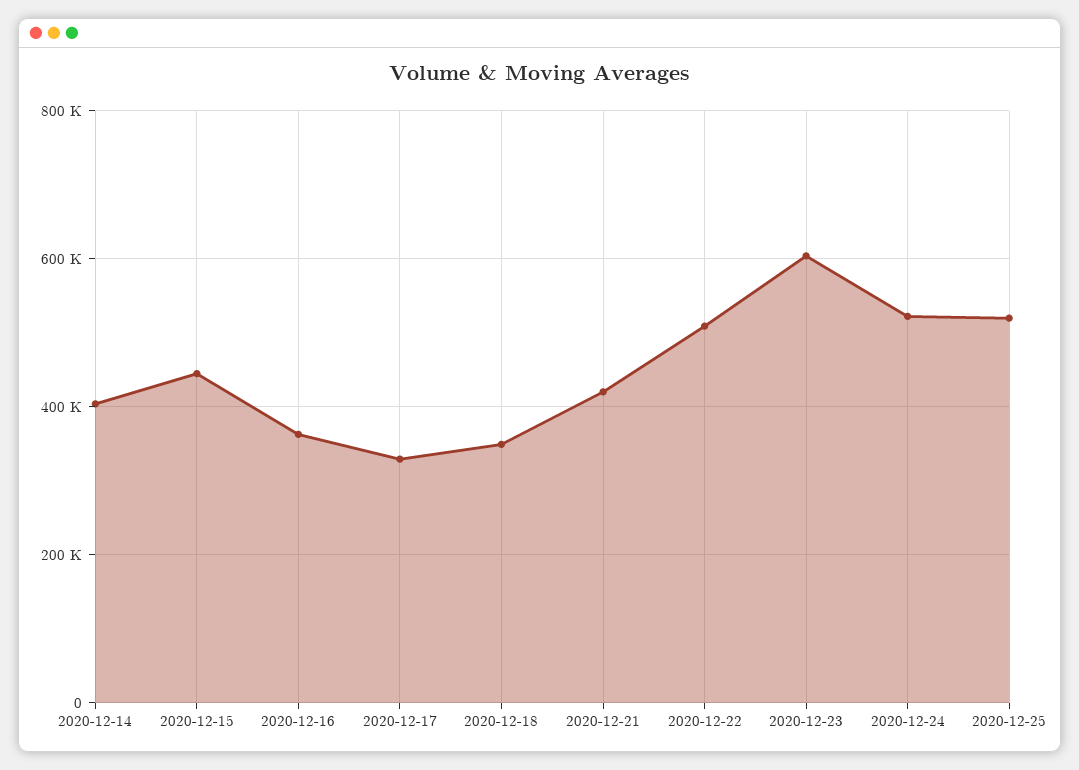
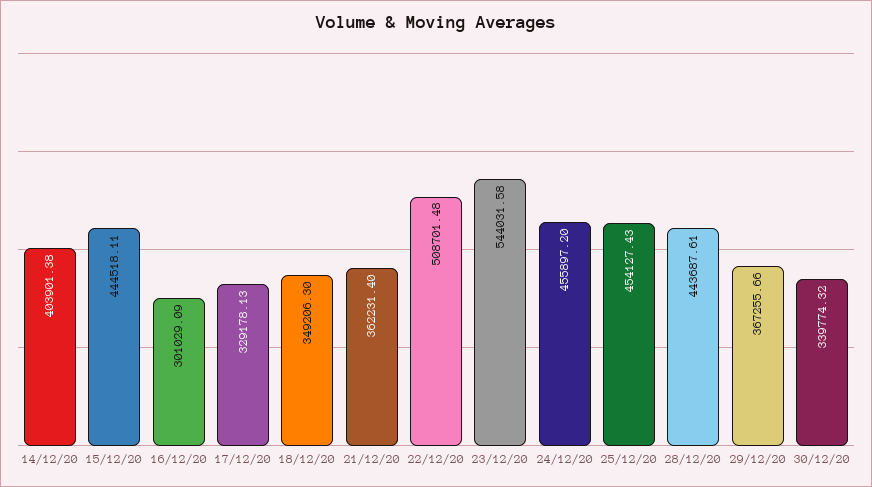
2020-12-16: 360000 -> 301029.09
2020-12-21: 420000 -> 362231.4
2020-12-23: 600000 -> 544031.58
2020-12-24: 520000 -> 455897.2
2020-12-25: 520000 -> 454127.43
28/12/20: none -> 443687.61
29/12/20: none -> 367255.66
30/12/20: none -> 339774.32

